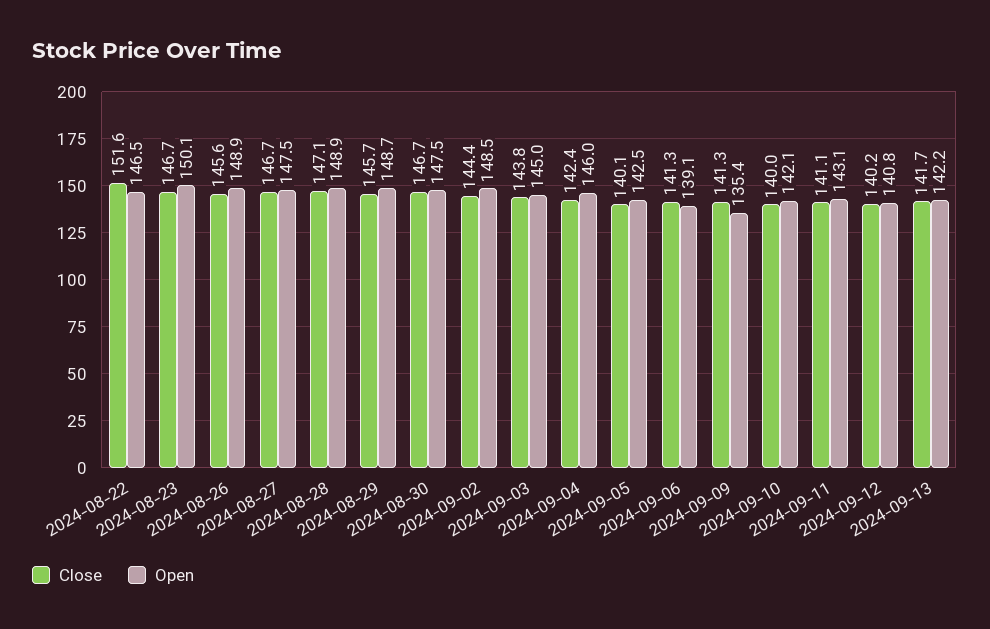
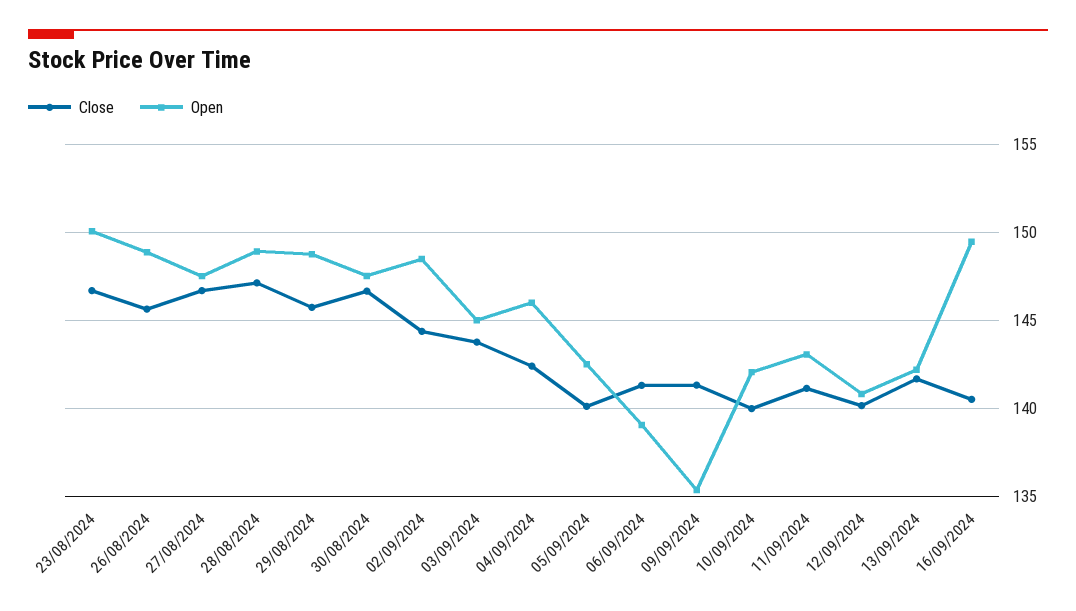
Close, 2024-08-22: 151.6 -> none
Open, 2024-08-22: 146.5 -> none
Close, 16/09/2024: none -> 140.5
Open, 16/09/2024: none -> 149.5

